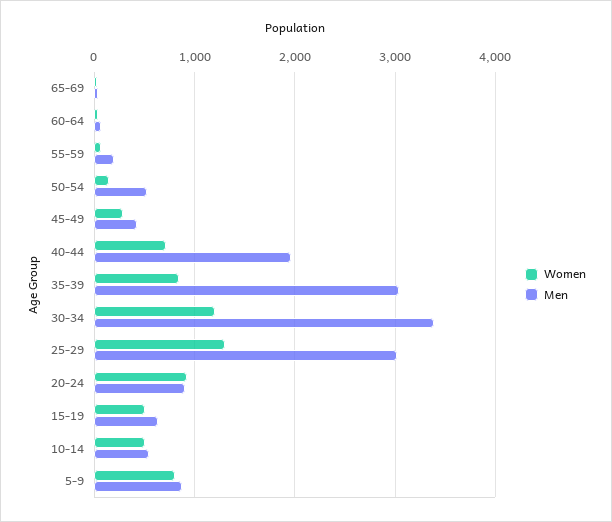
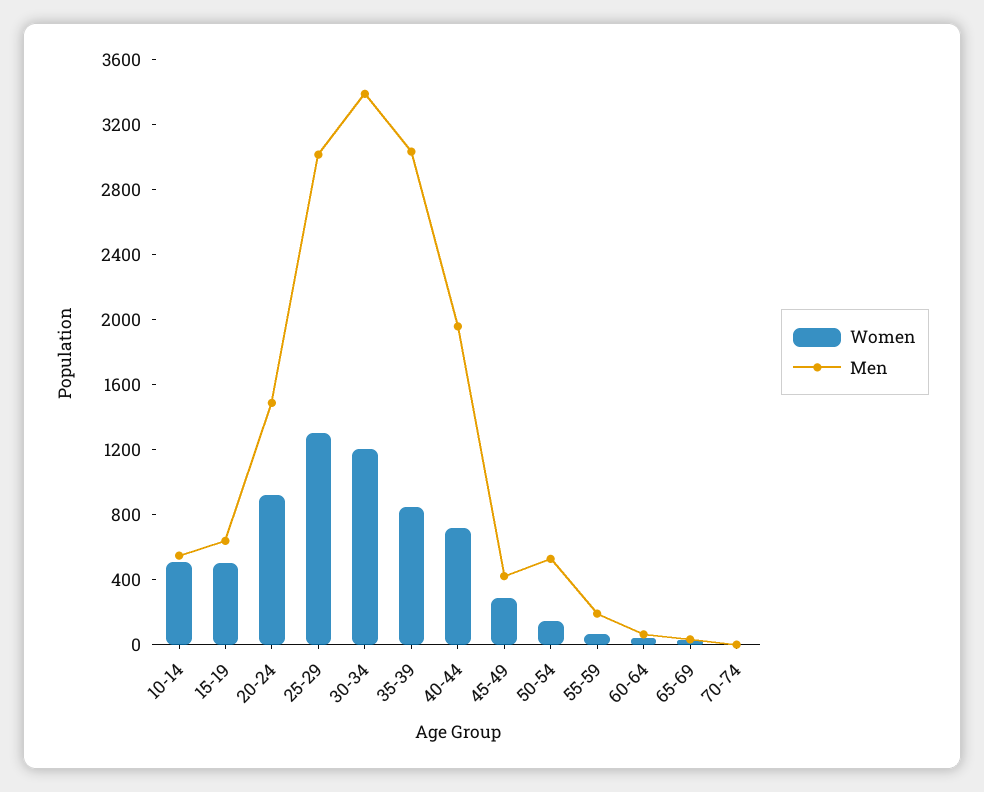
Men, 20-24: 900 -> 1500
Women, 5-9: 800 -> none
Men, 5-9: 900 -> none
Women, 70-74: none -> 0
Men, 70-74: none -> 0

